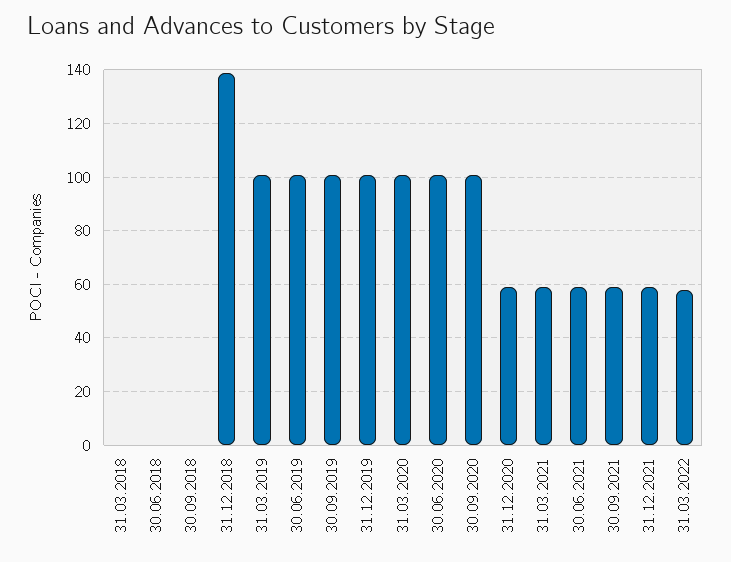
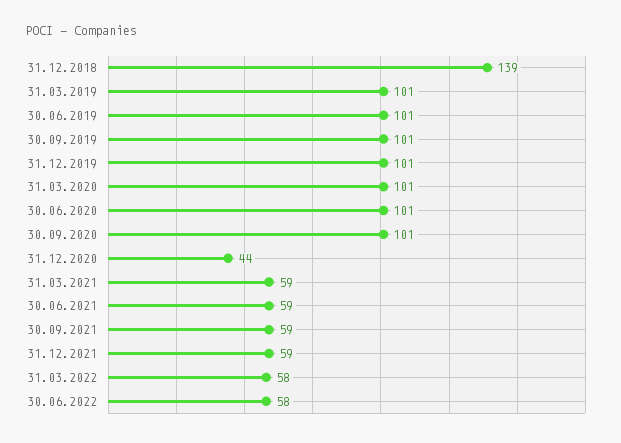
31.03.2018: 0 -> none
30.06.2018: 0 -> none
30.09.2018: 0 -> none
31.12.2020: 60 -> 44
30.06.2022: none -> 58

